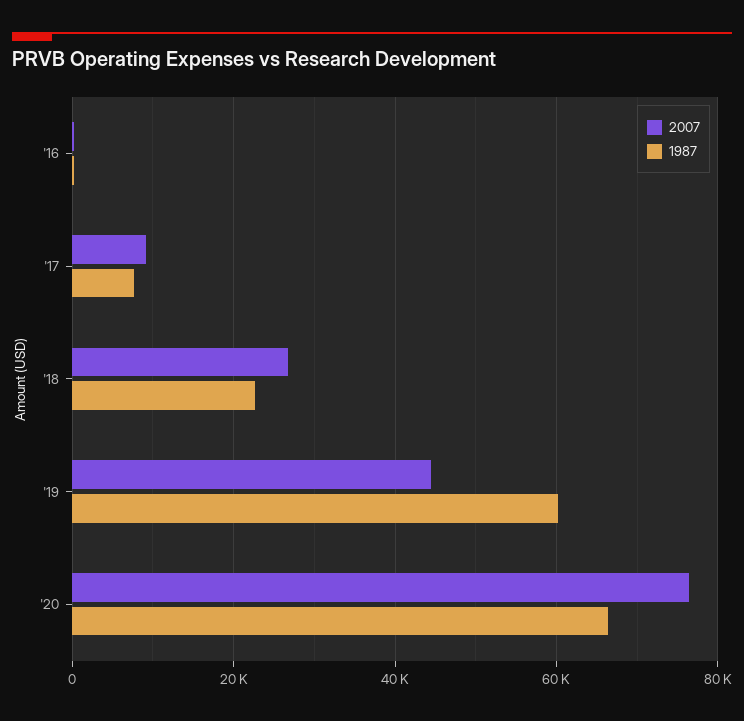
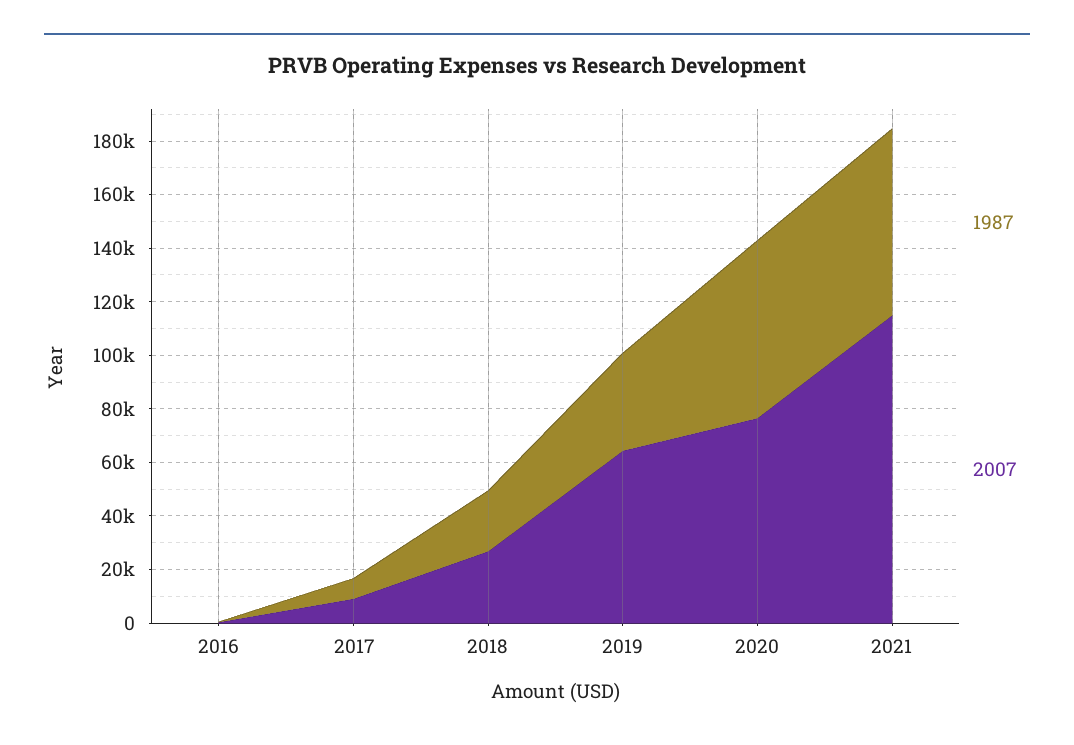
2007, '19: 44000 -> 65000
1987, '19: 60000 -> 35000
1987, 2021: none -> 70000
2007, 2021: none -> 115000

